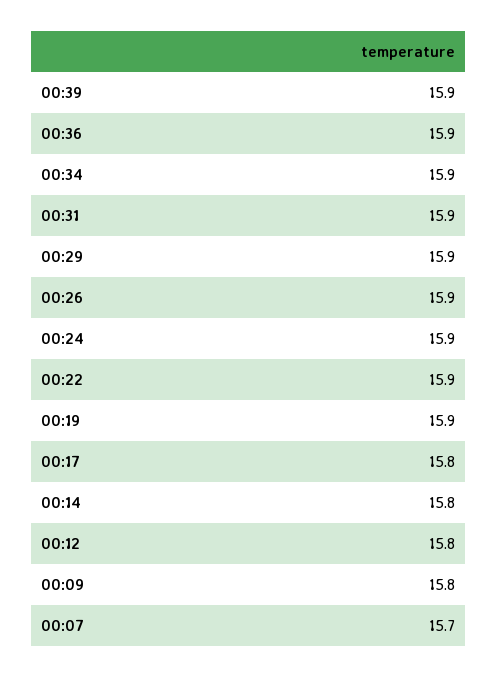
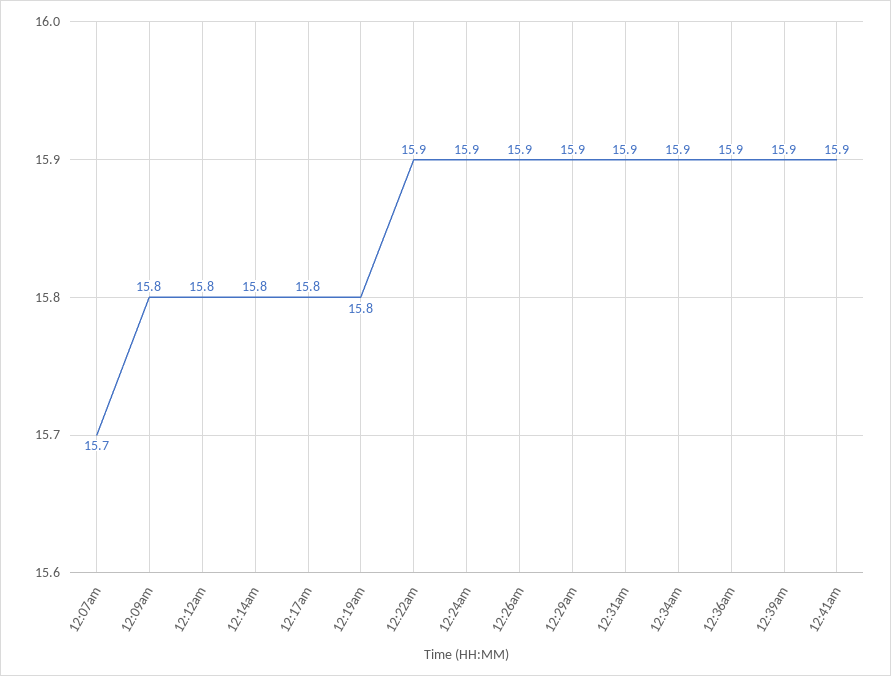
00:19: 15.9 -> 15.8
12:41am: none -> 15.9

